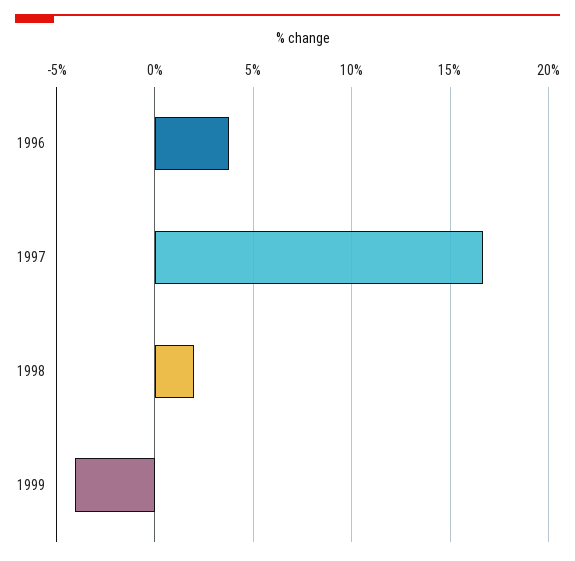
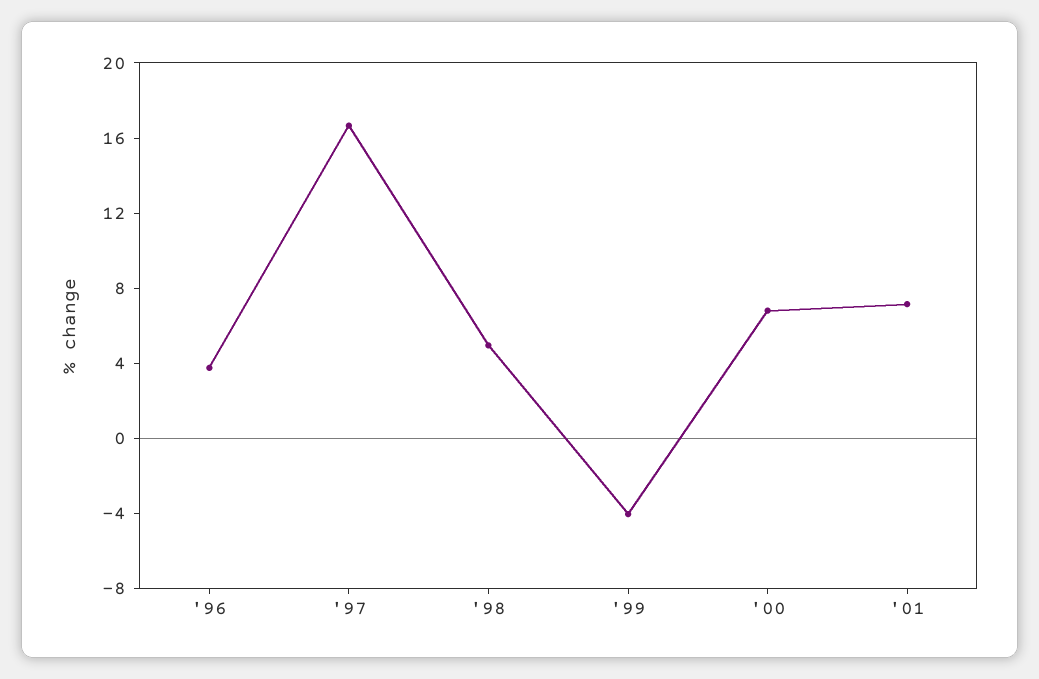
1998: 2 -> 5
'00: none -> 7
'01: none -> 7

